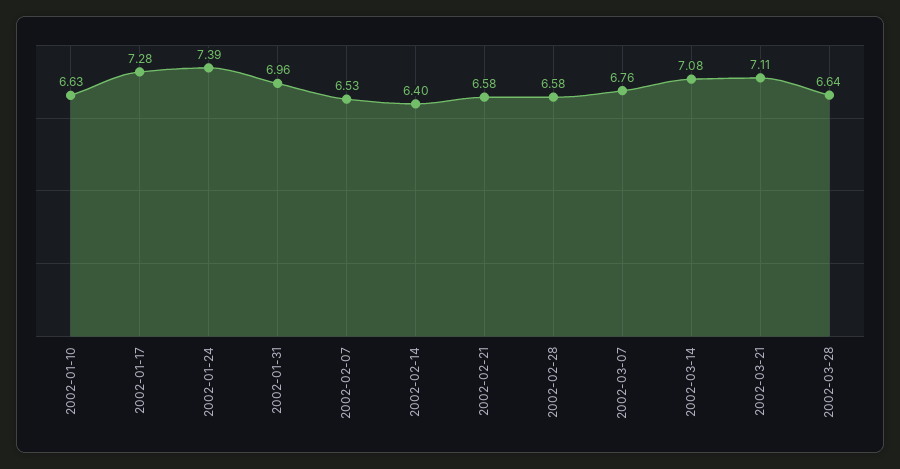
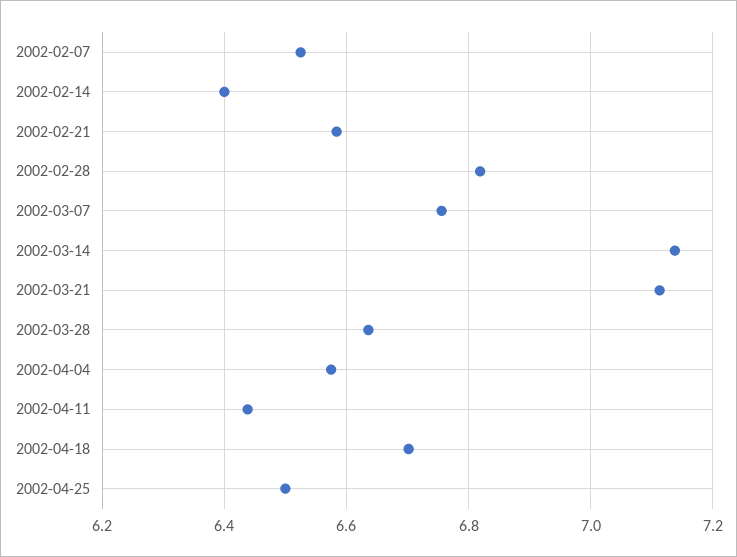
2002-01-10: 6.63 -> none
2002-01-17: 7.28 -> none
2002-01-24: 7.39 -> none
2002-01-31: 6.96 -> none
2002-02-28: 6.58 -> 6.82
2002-03-14: 7.08 -> 7.14
2002-04-04: none -> 6.58
2002-04-11: none -> 6.44
2002-04-18: none -> 6.7
2002-04-25: none -> 6.5

